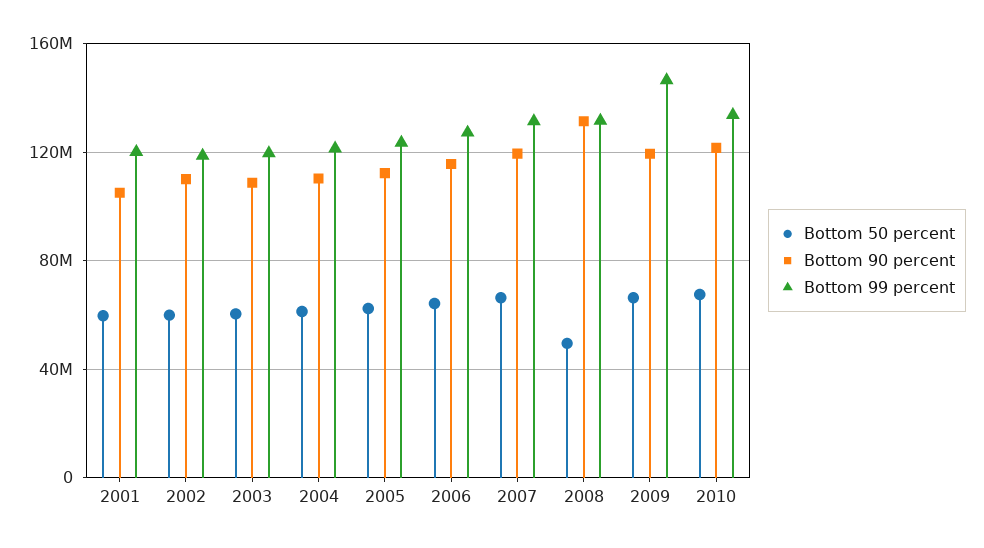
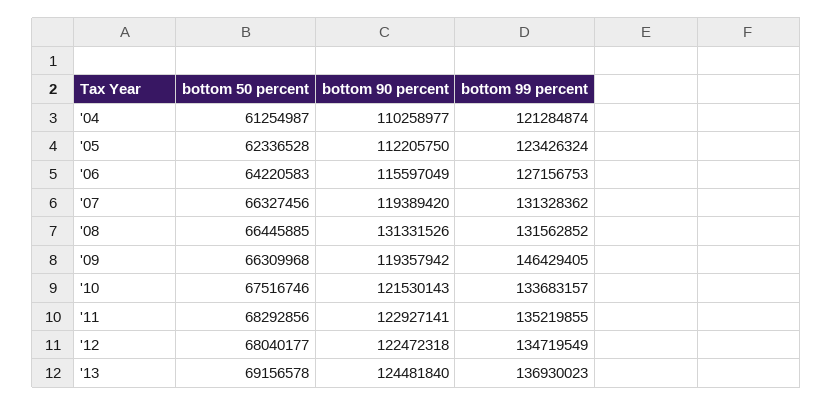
Bottom 50 percent, 2001: 60000000 -> none
Bottom 90 percent, 2001: 105000000 -> none
Bottom 99 percent, 2001: 120000000 -> none
Bottom 50 percent, 2002: 60000000 -> none
Bottom 90 percent, 2002: 110000000 -> none
Bottom 99 percent, 2002: 120000000 -> none
Bottom 50 percent, 2003: 60000000 -> none
Bottom 90 percent, 2003: 110000000 -> none
Bottom 99 percent, 2003: 120000000 -> none
Bottom 50 percent, 2008: 50000000 -> 66445885
Bottom 50 percent, '11: none -> 68292856
Bottom 90 percent, '11: none -> 122927141
Bottom 99 percent, '11: none -> 135219855
Bottom 50 percent, '12: none -> 68040177
Bottom 90 percent, '12: none -> 122472318
Bottom 99 percent, '12: none -> 134719549
Bottom 50 percent, '13: none -> 69156578
Bottom 90 percent, '13: none -> 124481840
Bottom 99 percent, '13: none -> 136930023

